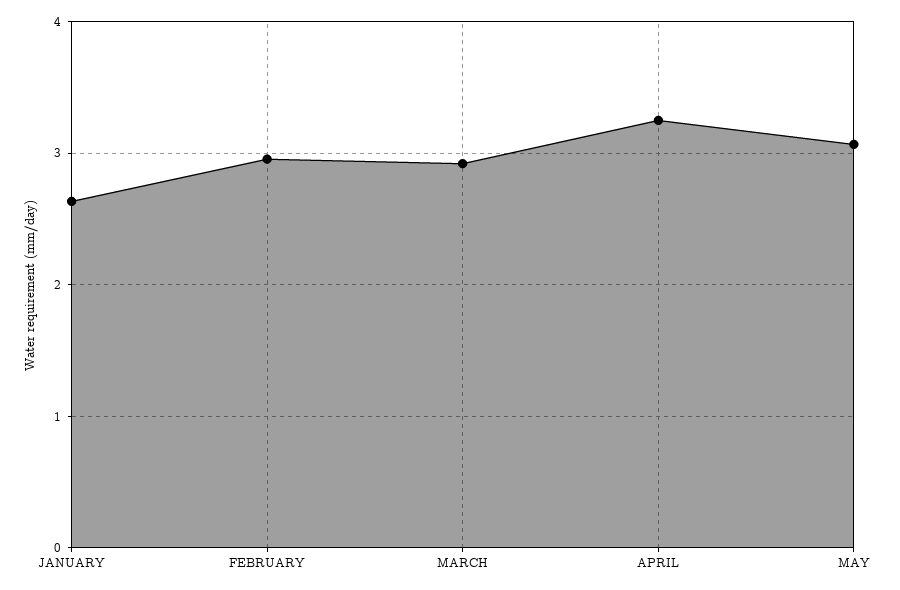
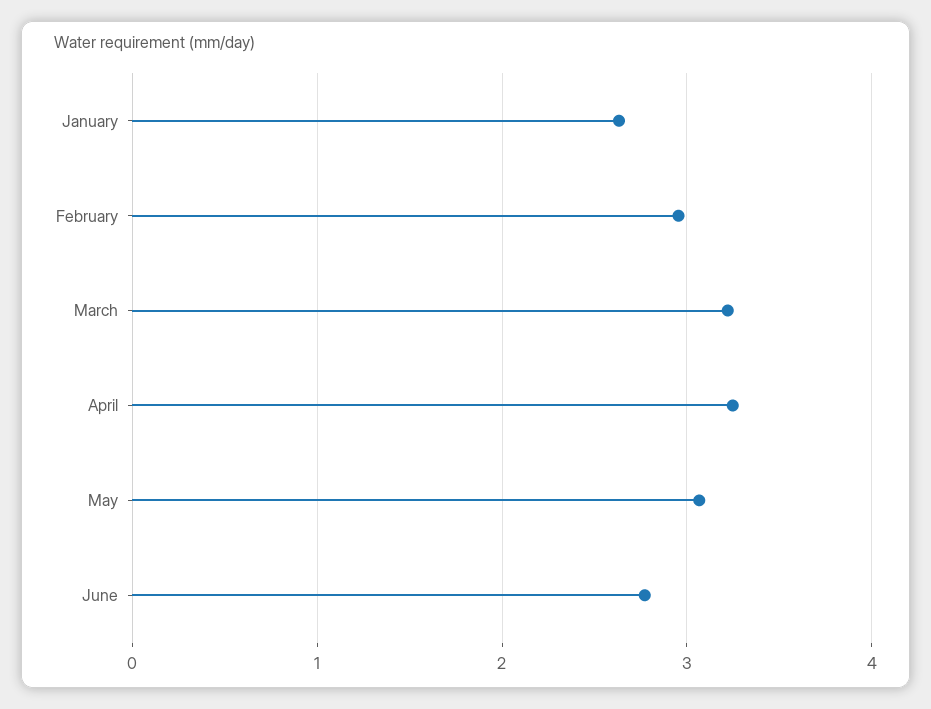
MARCH: 2.9 -> 3.2
June: none -> 2.8

